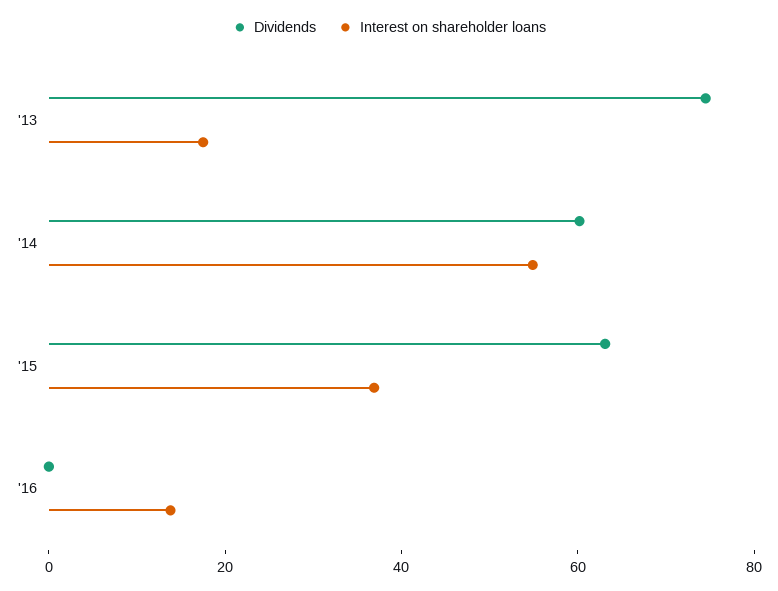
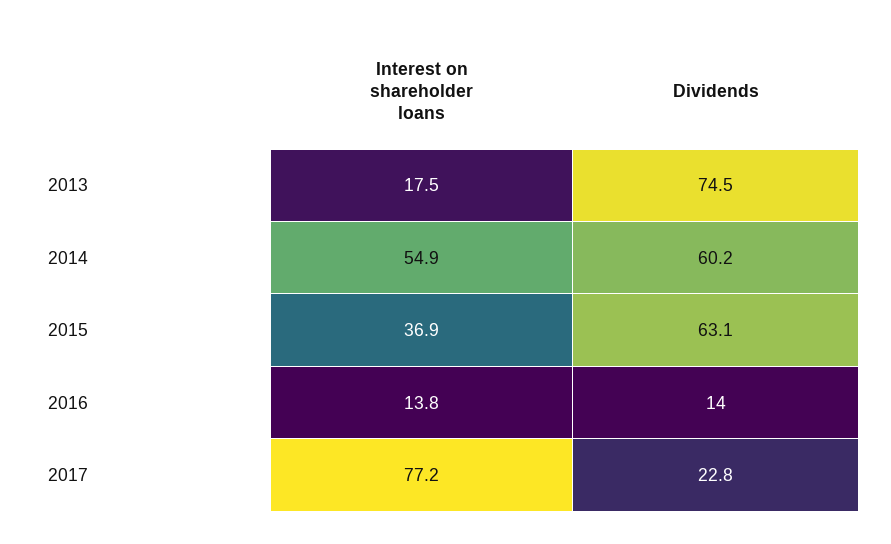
Dividends, '16: 0 -> 14
Interest on shareholder loans, 2017: none -> 77.2
Dividends, 2017: none -> 22.8

